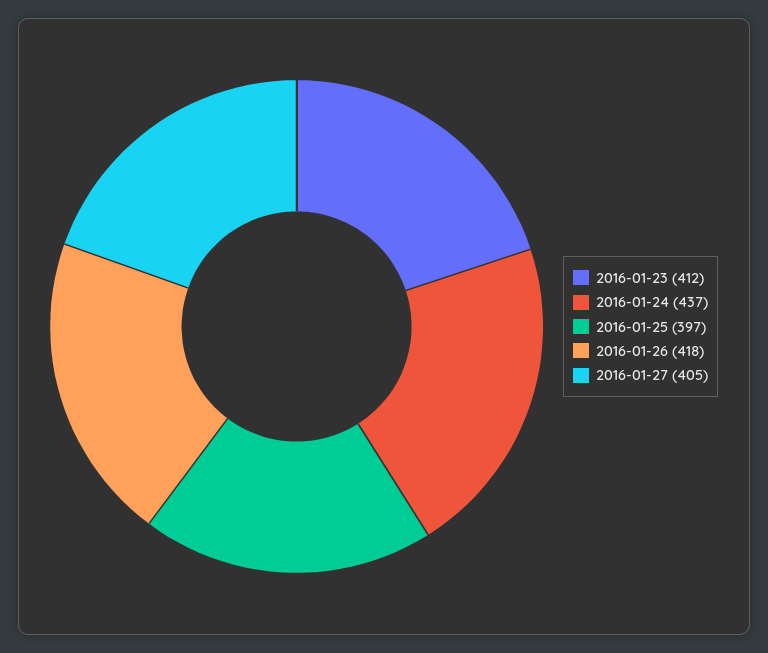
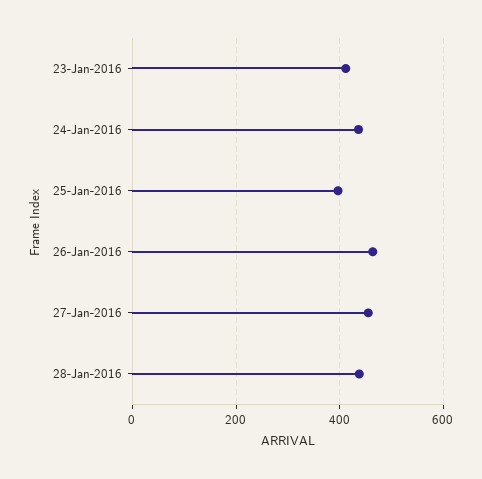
2016-01-26: 418 -> 460
2016-01-27: 405 -> 460
28-Jan-2016: none -> 440

